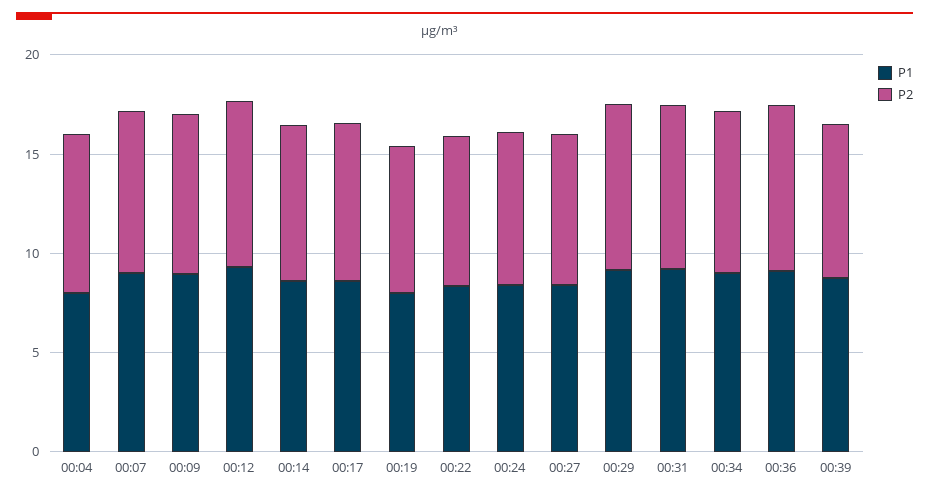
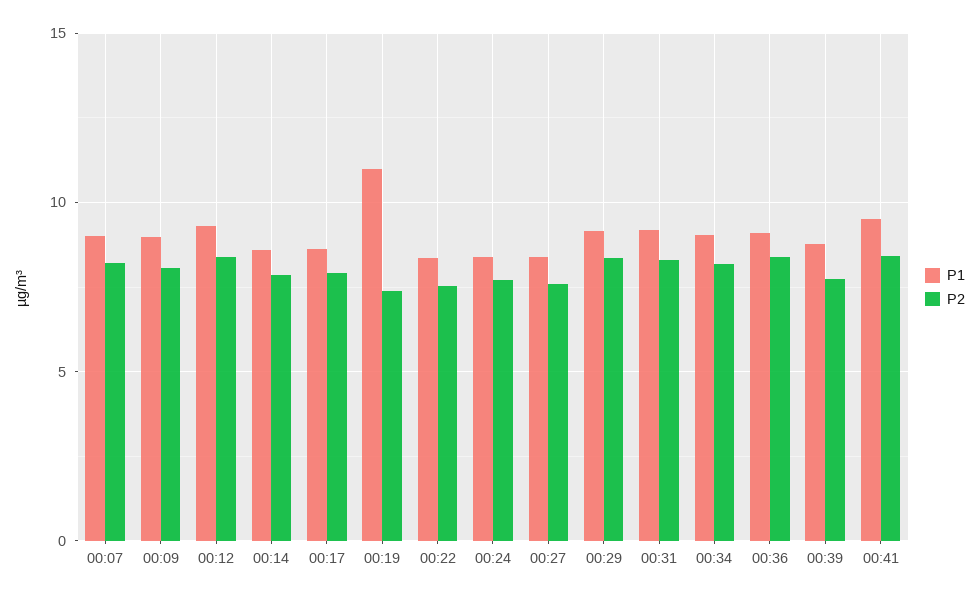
P1, 00:04: 8 -> none
P2, 00:04: 8 -> none
P1, 00:19: 8 -> 11
P1, 00:41: none -> 9.5
P2, 00:41: none -> 8.5

